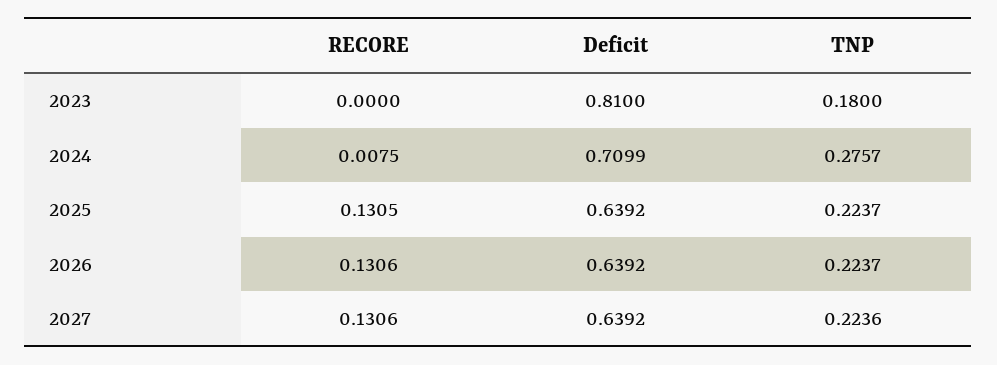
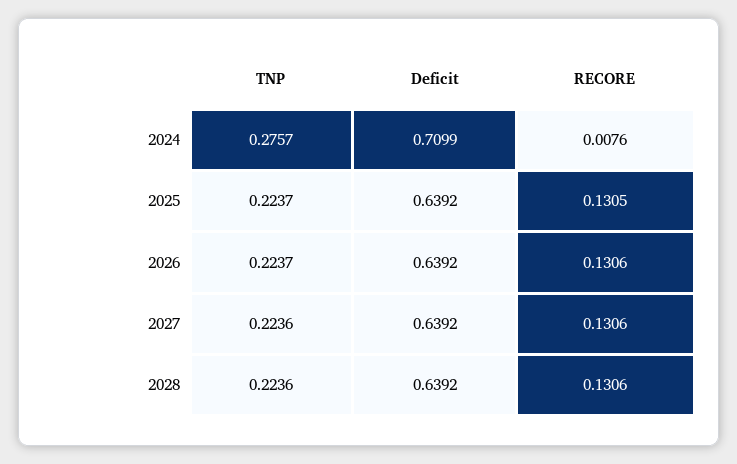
RECORE, 2023: 0 -> none
Deficit, 2023: 0.81 -> none
TNP, 2023: 0.18 -> none
RECORE, 2024: 0.0075 -> 0.0076
TNP, 2028: none -> 0.2236
Deficit, 2028: none -> 0.6392
RECORE, 2028: none -> 0.1306

